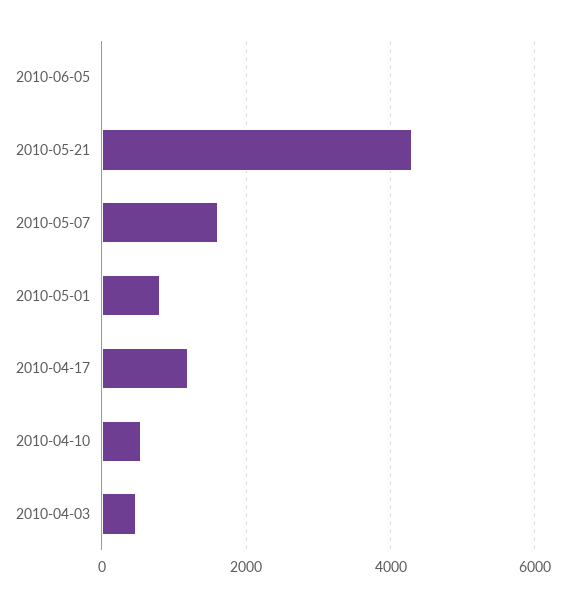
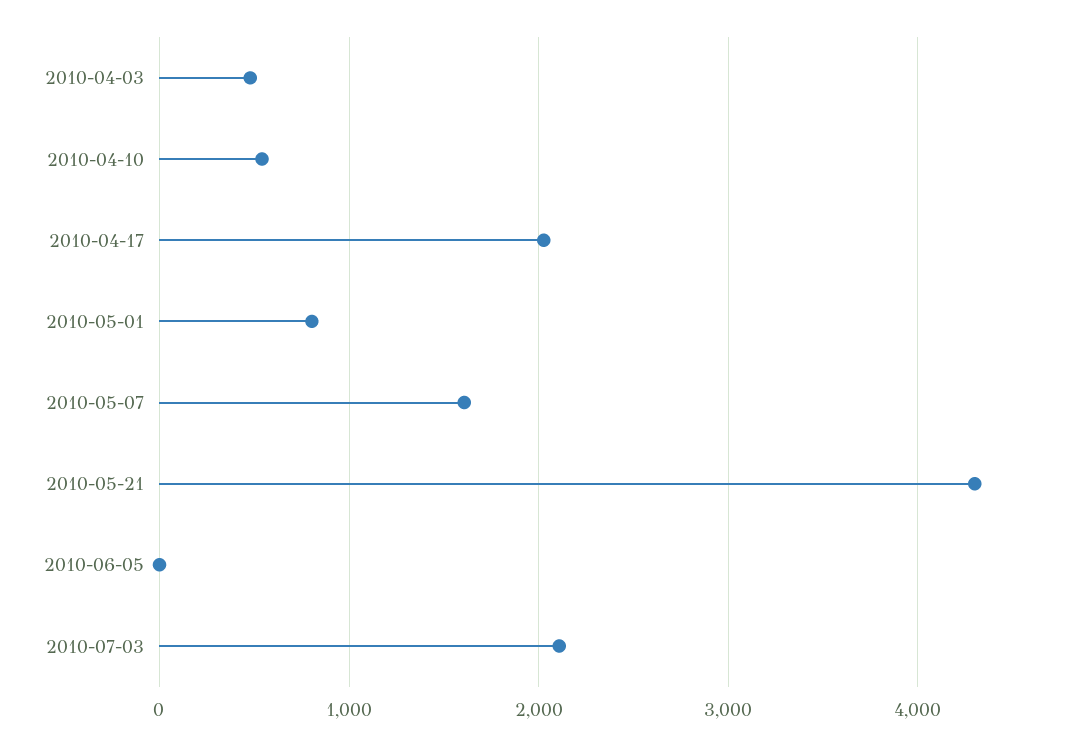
2010-04-17: 1200 -> 2000
2010-07-03: none -> 2100

